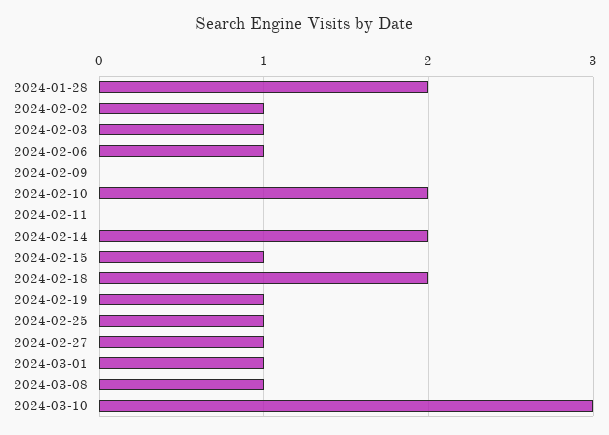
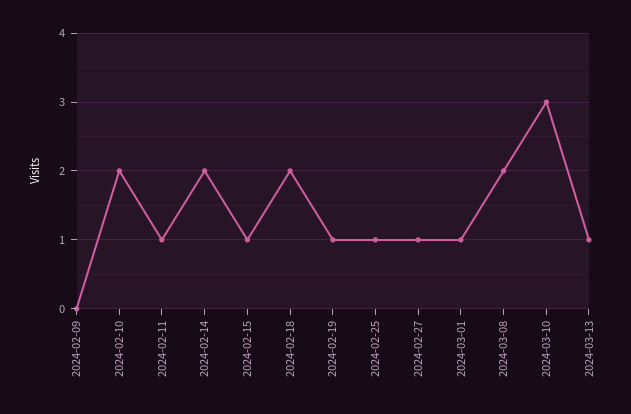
2024-01-28: 2 -> none
2024-02-02: 1 -> none
2024-02-03: 1 -> none
2024-02-06: 1 -> none
2024-02-11: 0 -> 1
2024-03-08: 1 -> 2
2024-03-13: none -> 1

